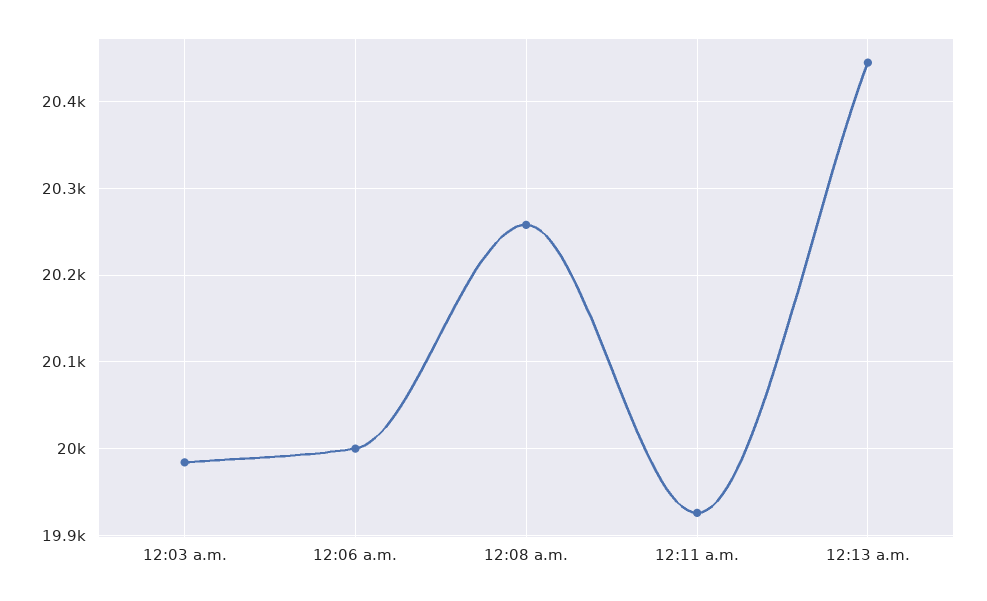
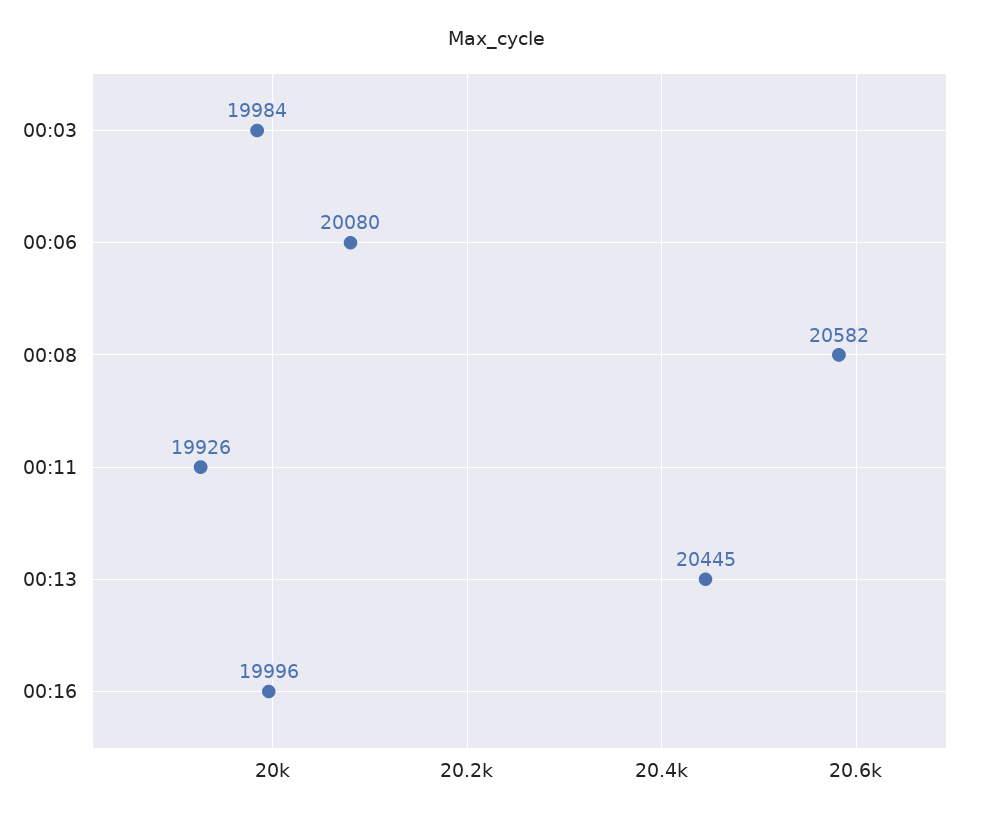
12:06 a.m.: 20000 -> 20080
12:08 a.m.: 20260 -> 20582
00:16: none -> 19996

